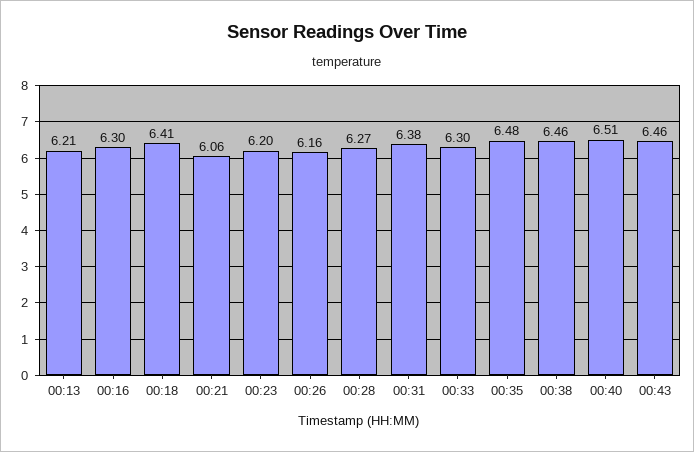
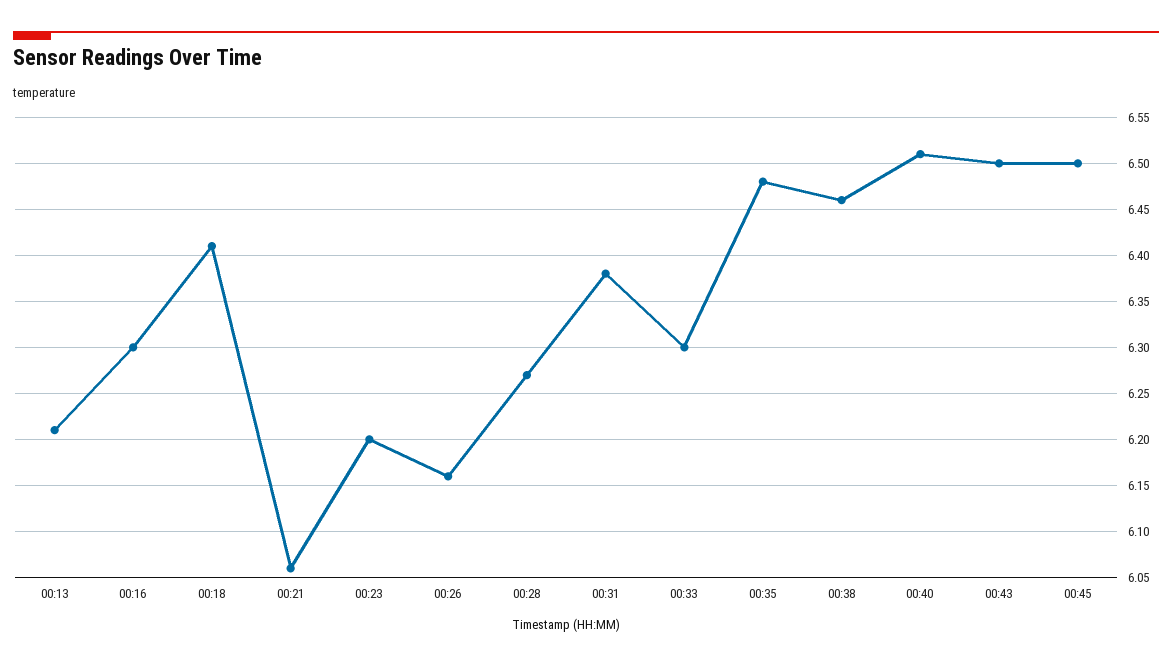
00:43: 6.46 -> 6.5
00:45: none -> 6.5

